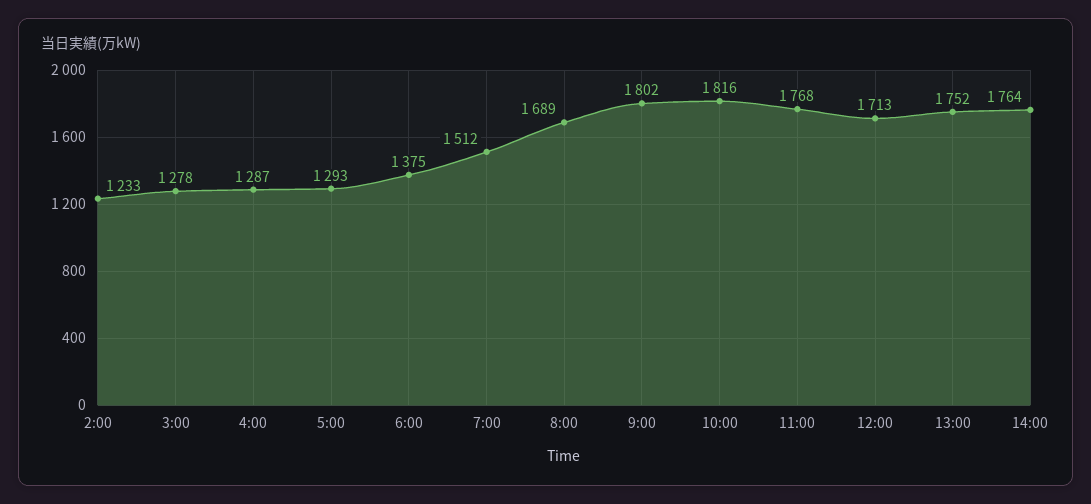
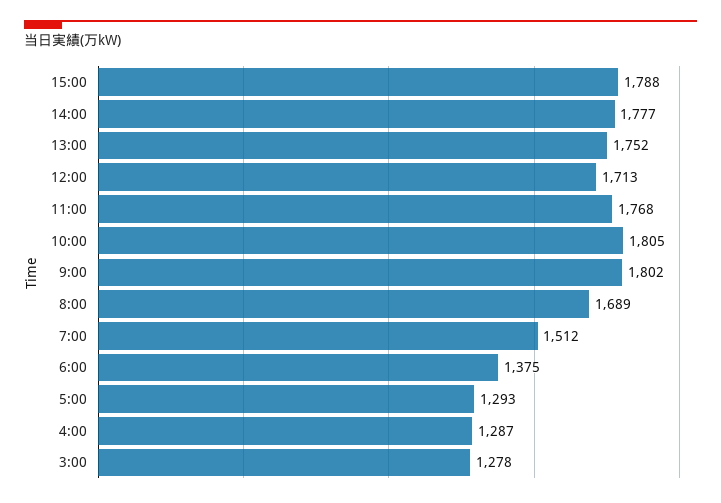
2:00: 1233 -> none
10:00: 1816 -> 1805
14:00: 1764 -> 1777
15:00: none -> 1788

